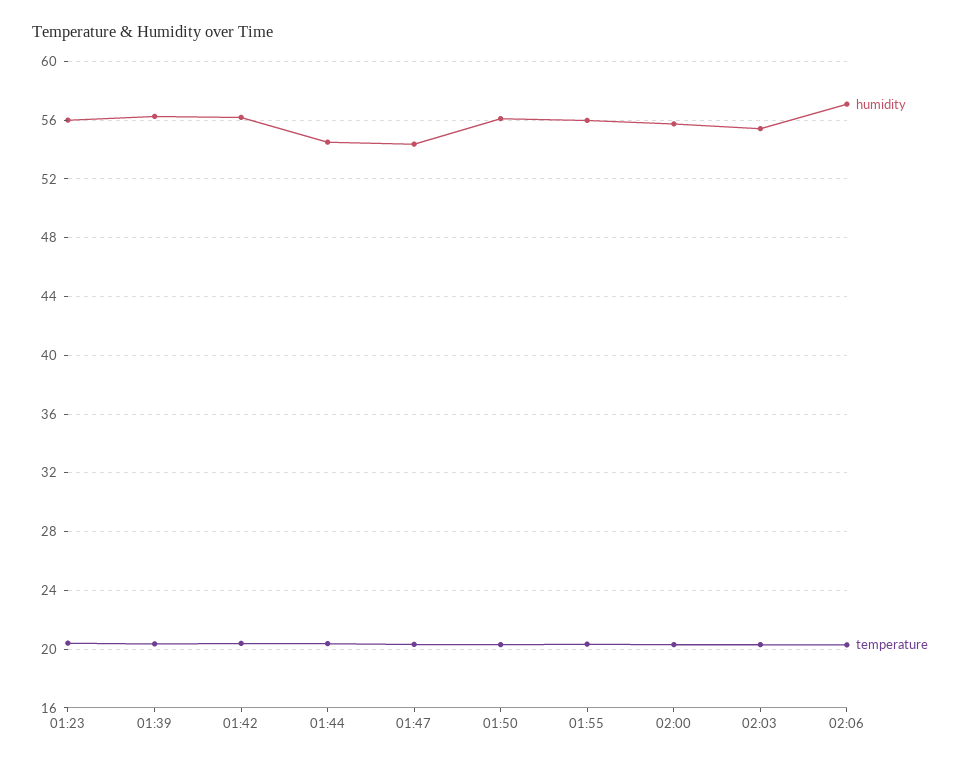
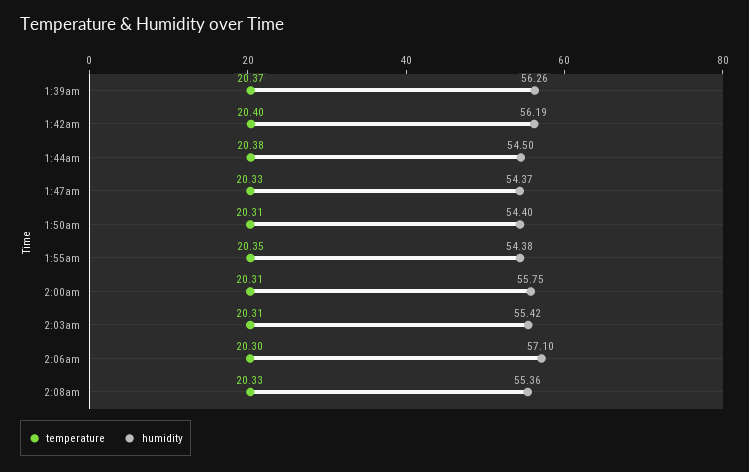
humidity, 01:23: 56 -> none
temperature, 01:23: 20.5 -> none
humidity, 01:50: 56 -> 54.4
humidity, 01:55: 56 -> 54.38
temperature, 2:08am: none -> 20.33
humidity, 2:08am: none -> 55.36

